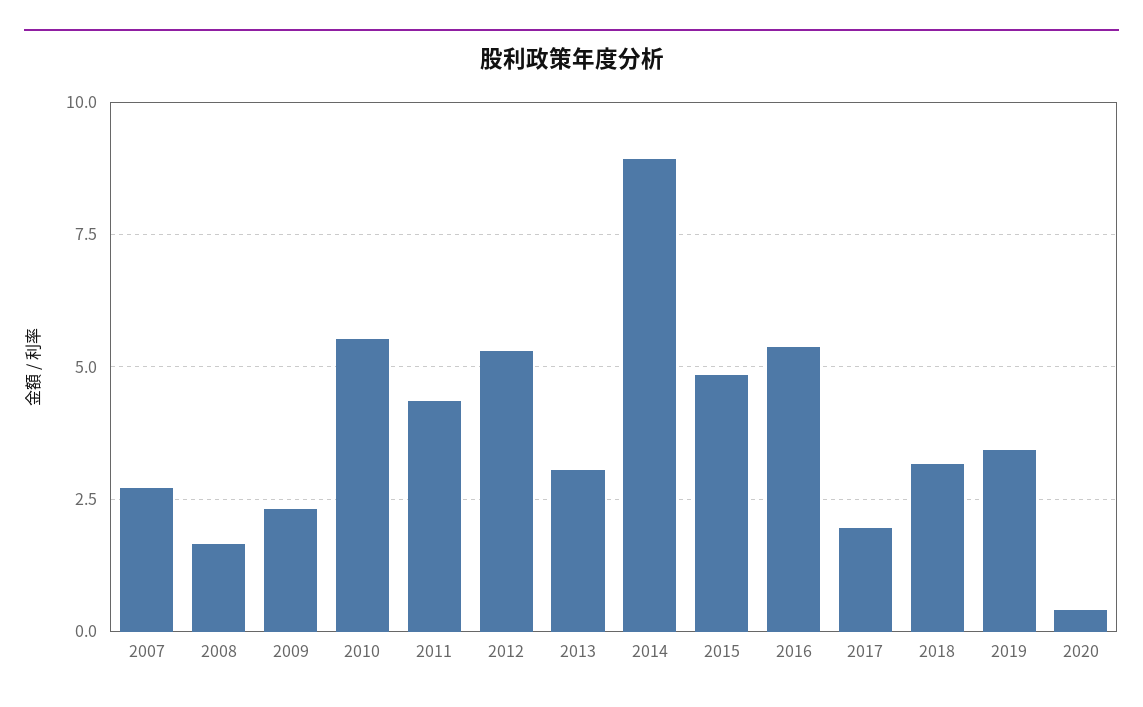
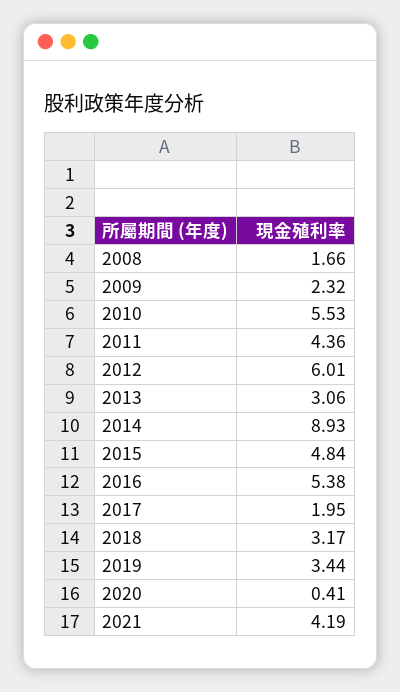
2007: 2.75 -> none
2012: 5.25 -> 6.01
2021: none -> 4.19

